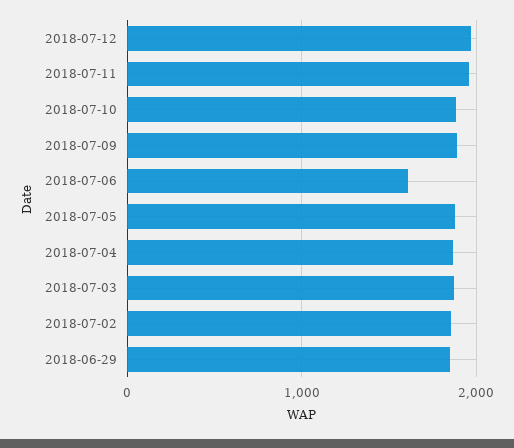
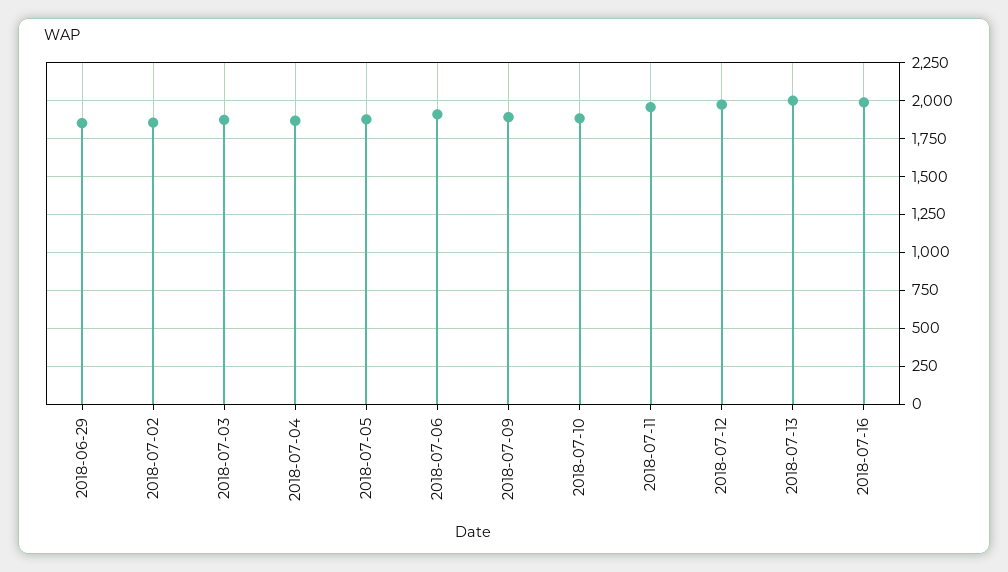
2018-07-06: 1600 -> 1900
2018-07-13: none -> 2000
2018-07-16: none -> 2000

